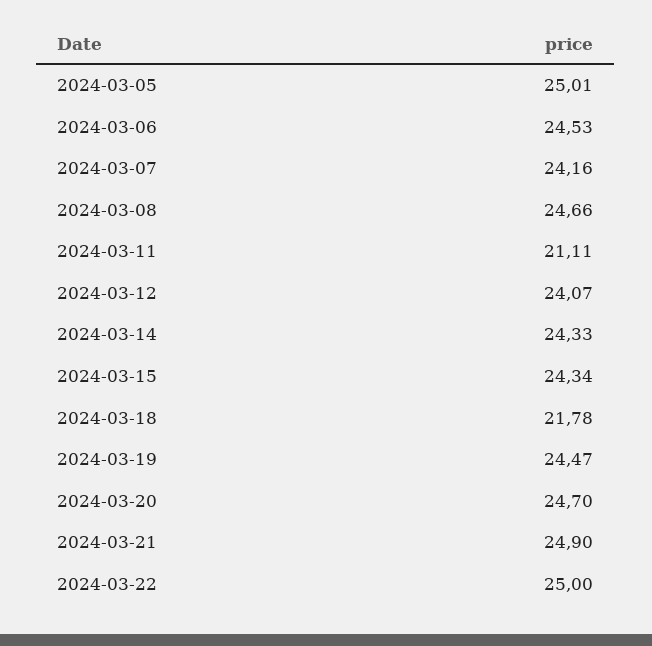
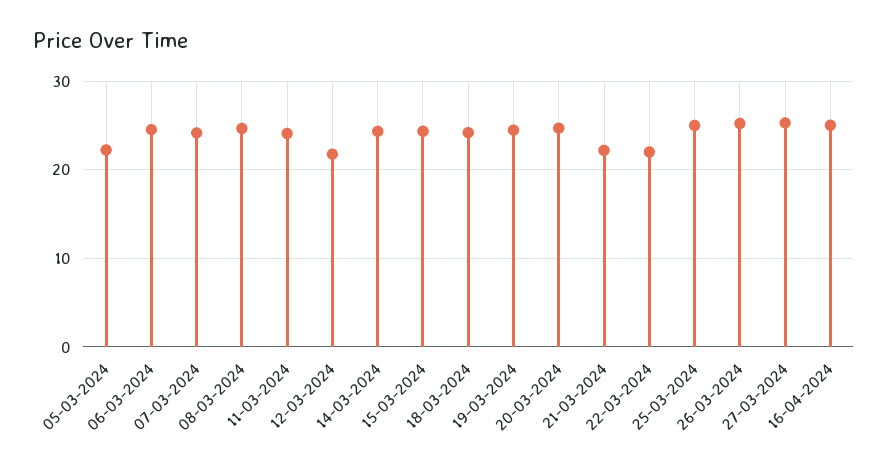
2024-03-05: 25.01 -> 22
2024-03-11: 21.11 -> 24
2024-03-12: 24.07 -> 22
2024-03-18: 21.78 -> 24
2024-03-21: 24.9 -> 22
2024-03-22: 25 -> 22
25-03-2024: none -> 25
26-03-2024: none -> 25
27-03-2024: none -> 25
16-04-2024: none -> 25

